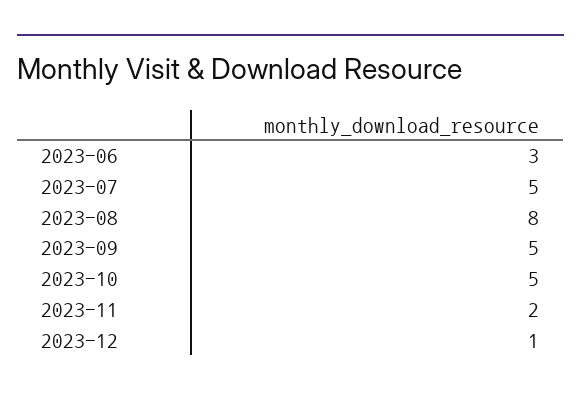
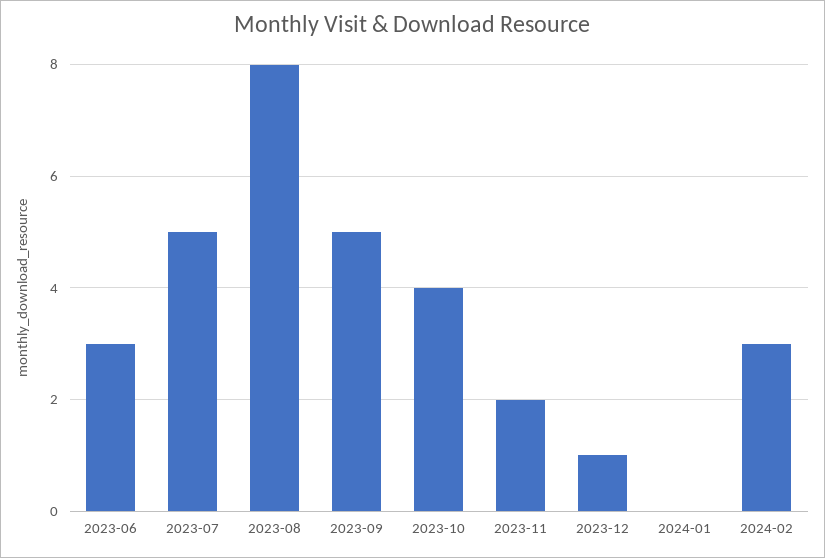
2023-10: 5 -> 4
2024-01: none -> 0
2024-02: none -> 3

